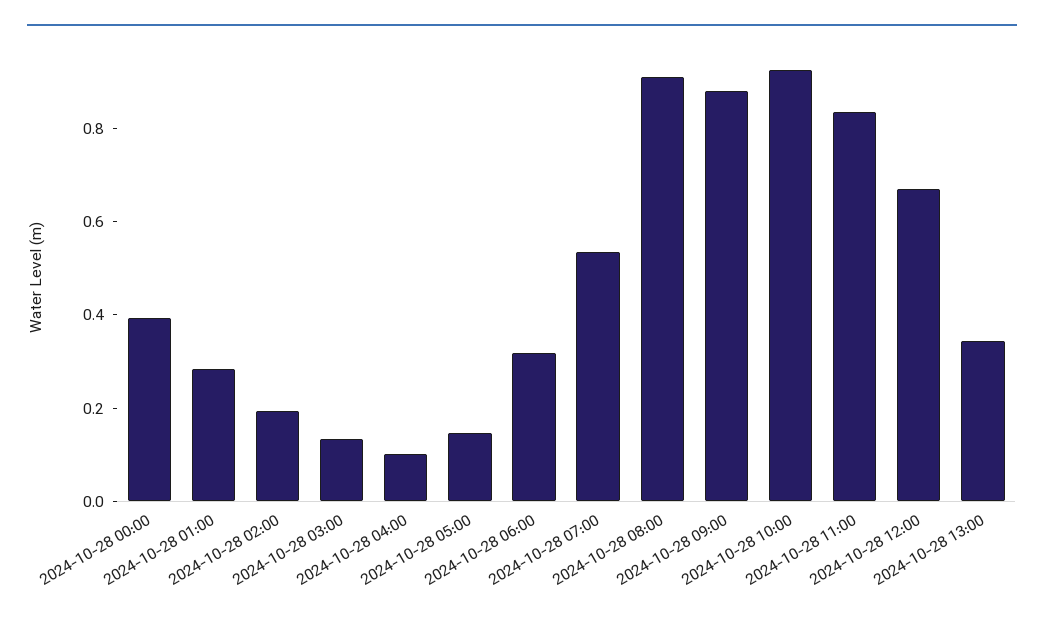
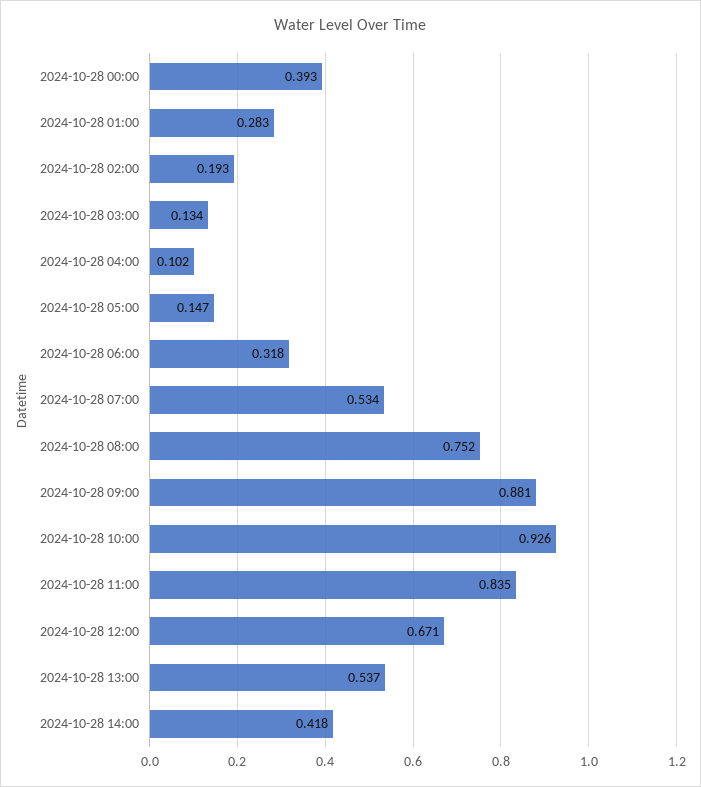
2024-10-28 08:00: 0.9 -> 0.752
2024-10-28 13:00: 0.35 -> 0.537
2024-10-28 14:00: none -> 0.418

